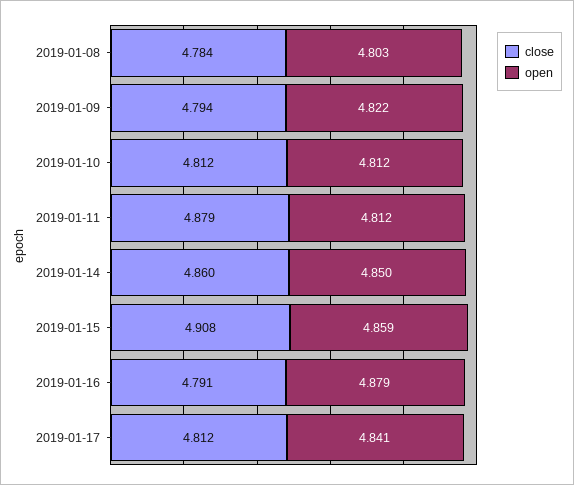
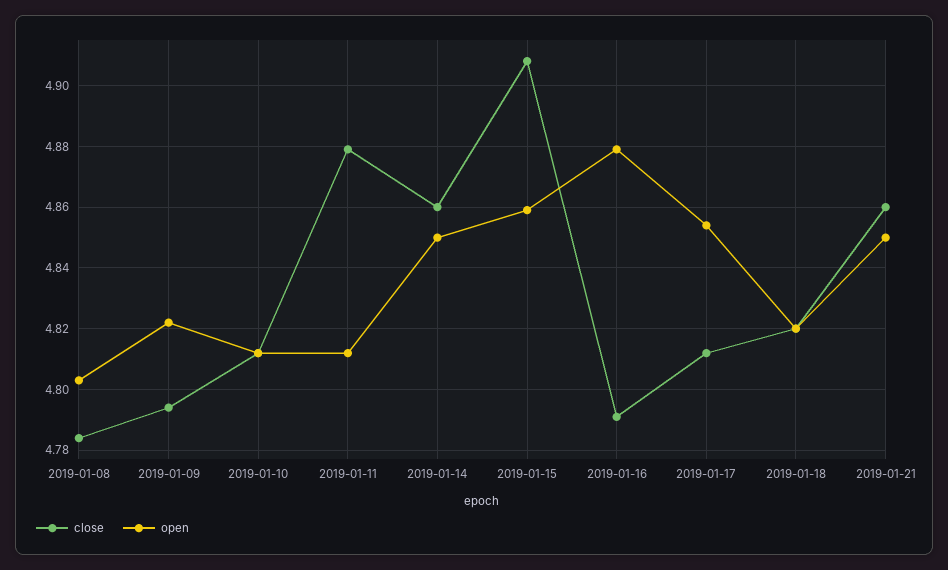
open, 2019-01-17: 4.841 -> 4.855
close, 2019-01-18: none -> 4.82
open, 2019-01-18: none -> 4.82
close, 2019-01-21: none -> 4.86
open, 2019-01-21: none -> 4.85

